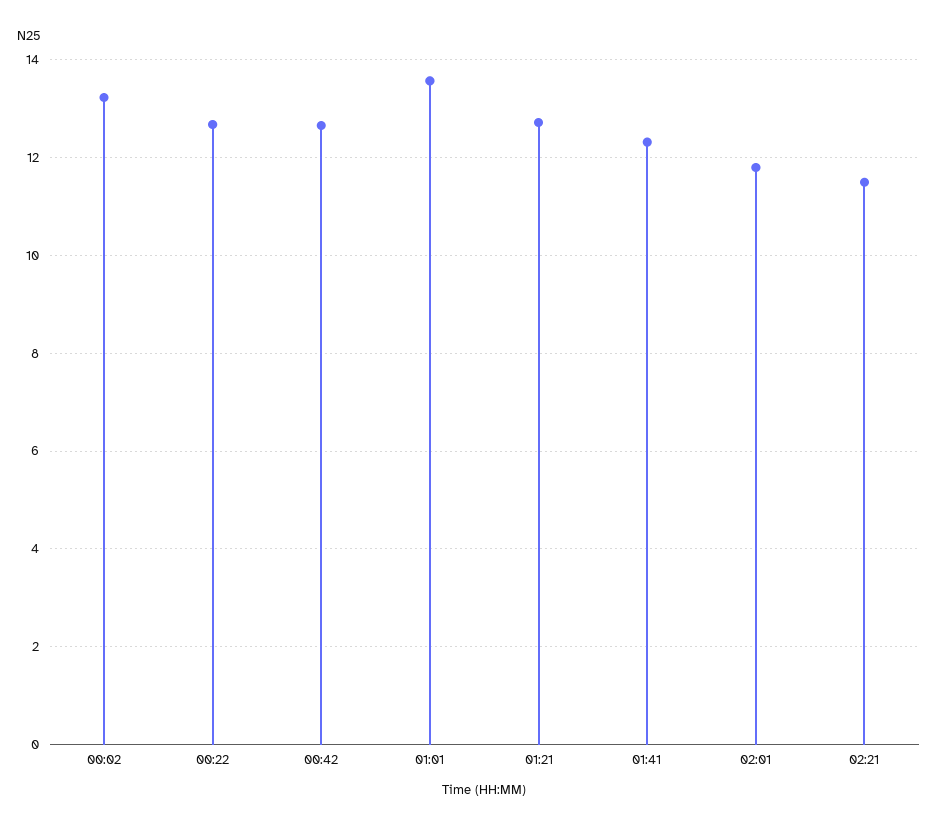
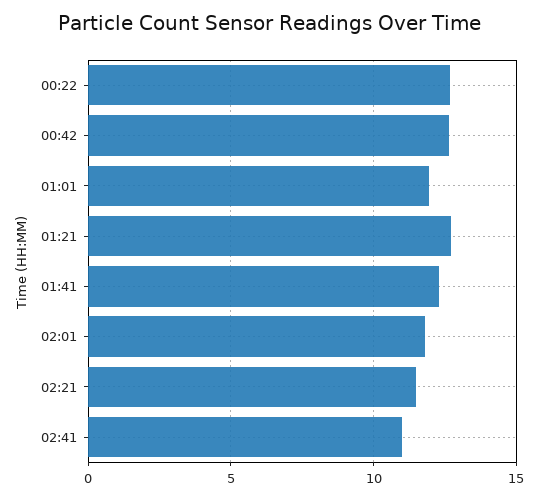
00:02: 13.2 -> none
01:01: 13.6 -> 12
02:41: none -> 11

